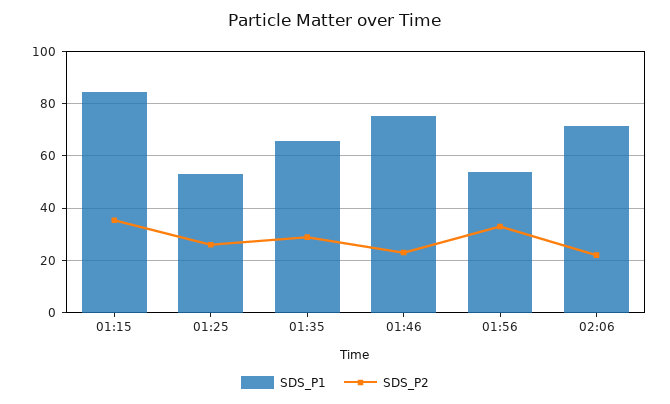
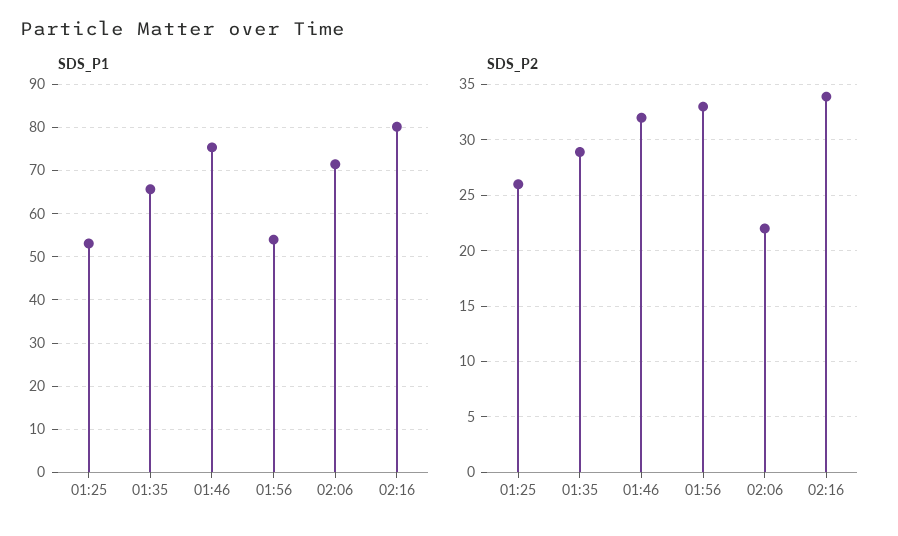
SDS_P1, 01:15: 85 -> none
SDS_P2, 01:15: 35 -> none
SDS_P2, 01:46: 22.5 -> 32
SDS_P1, 02:16: none -> 80
SDS_P2, 02:16: none -> 34

